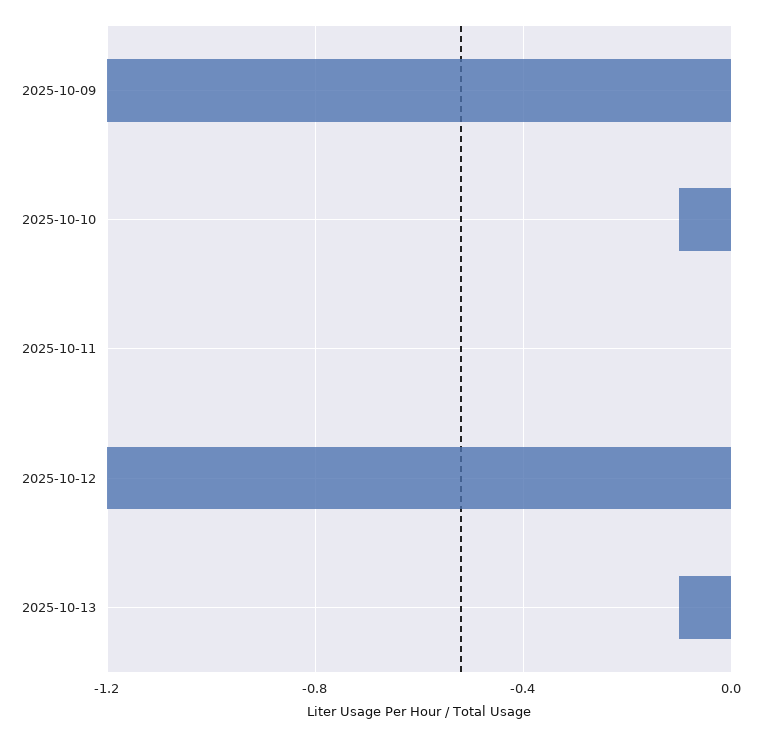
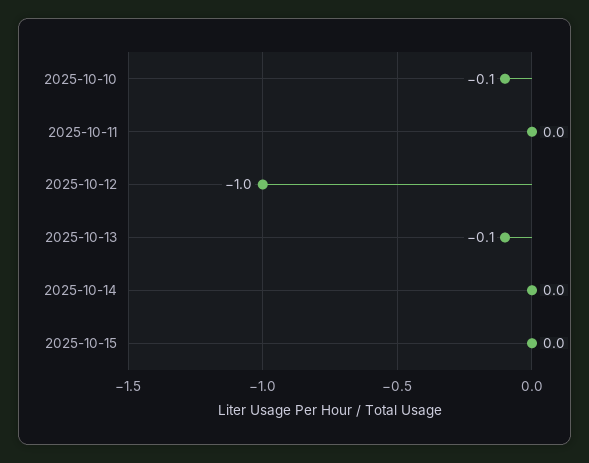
2025-10-09: -1.2 -> none
2025-10-12: -1.2 -> -1
2025-10-14: none -> 0
2025-10-15: none -> 0

